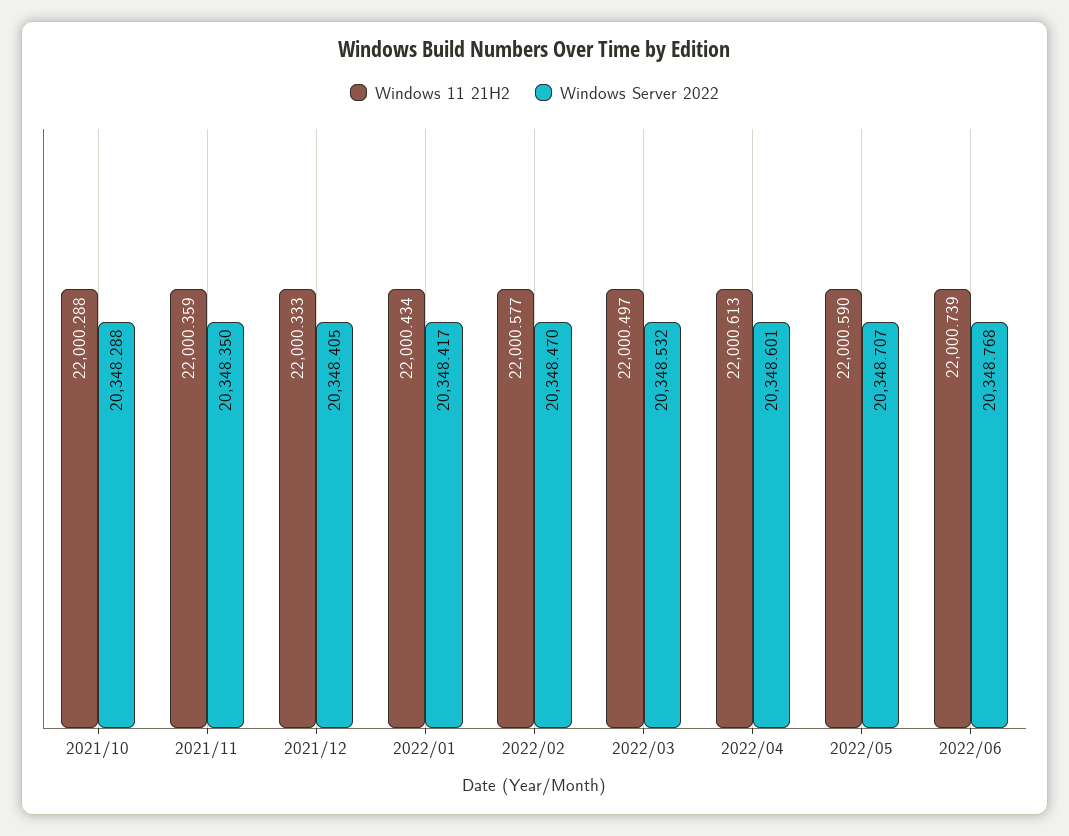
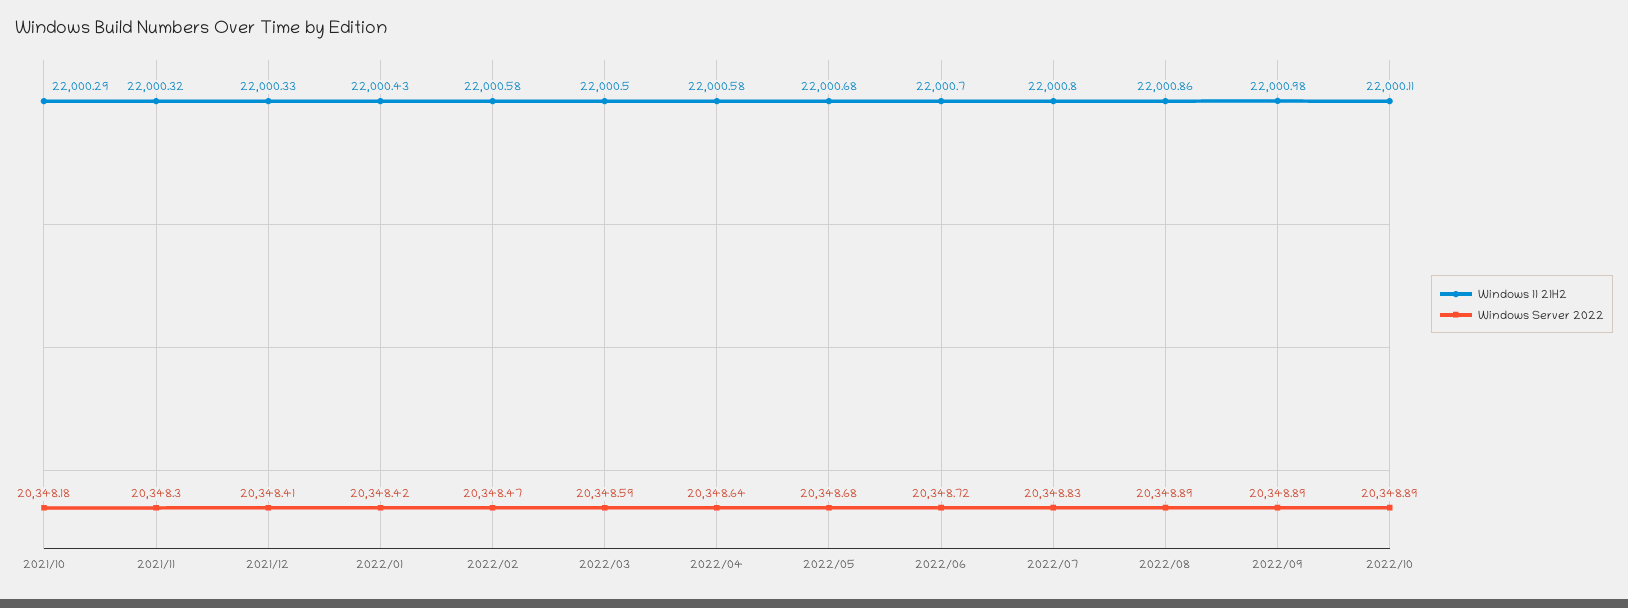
Windows Server 2022, 2021/10: 20348.288 -> 20348.18
Windows 11 21H2, 2021/11: 22000.359 -> 22000.32
Windows Server 2022, 2021/11: 20348.35 -> 20348.3
Windows Server 2022, 2022/03: 20348.532 -> 20348.59
Windows 11 21H2, 2022/04: 22000.613 -> 22000.58
Windows Server 2022, 2022/04: 20348.601 -> 20348.64
Windows 11 21H2, 2022/05: 22000.59 -> 22000.68
Windows Server 2022, 2022/05: 20348.707 -> 20348.68
Windows 11 21H2, 2022/06: 22000.739 -> 22000.7
Windows Server 2022, 2022/06: 20348.768 -> 20348.72
Windows 11 21H2, 2022/07: none -> 22000.8
Windows Server 2022, 2022/07: none -> 20348.83
Windows 11 21H2, 2022/08: none -> 22000.86
Windows Server 2022, 2022/08: none -> 20348.89
Windows 11 21H2, 2022/09: none -> 22000.98
Windows Server 2022, 2022/09: none -> 20348.89
Windows 11 21H2, 2022/10: none -> 22000.11
Windows Server 2022, 2022/10: none -> 20348.89

